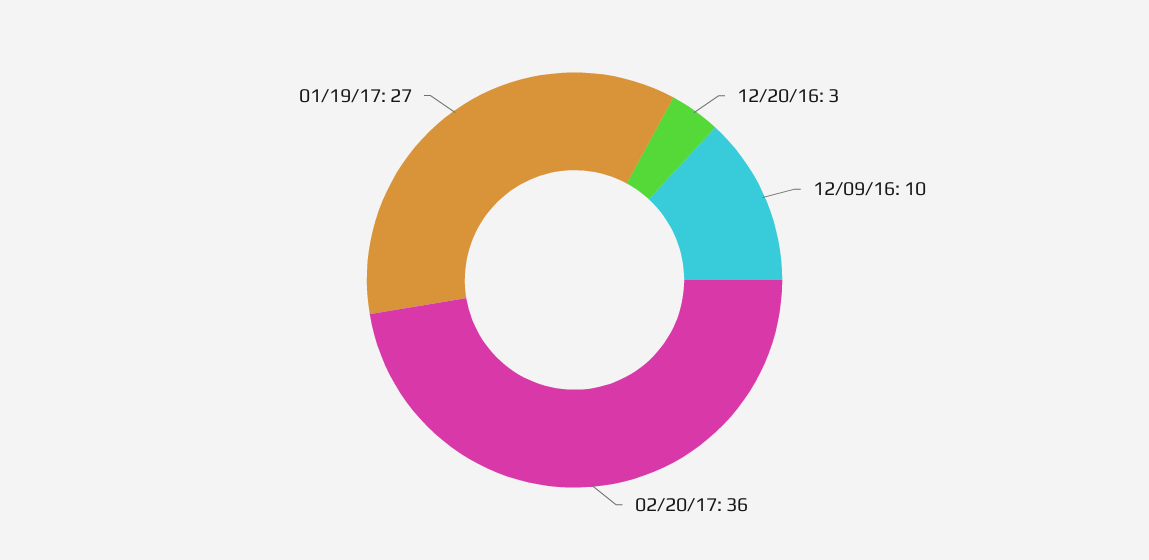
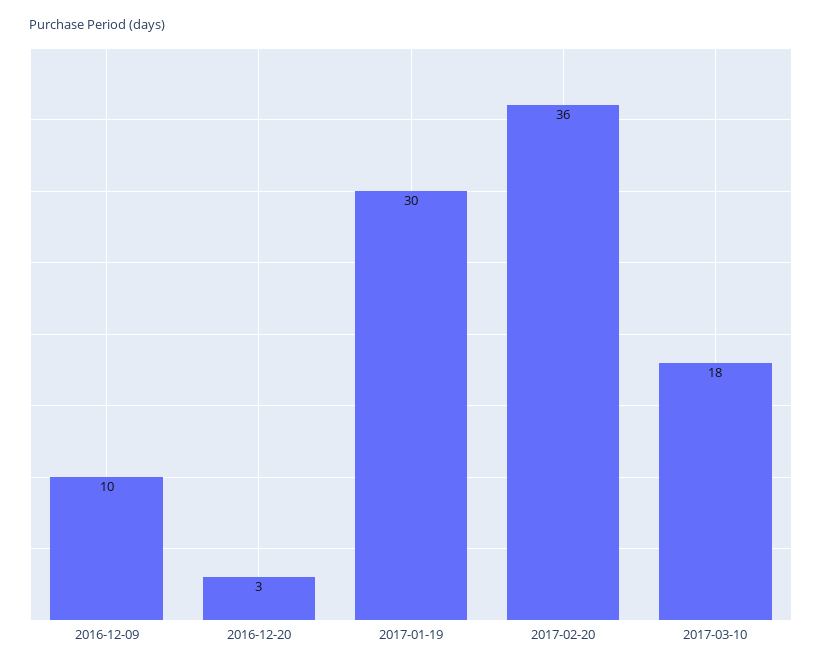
01/19/17: 27 -> 30
2017-03-10: none -> 18

